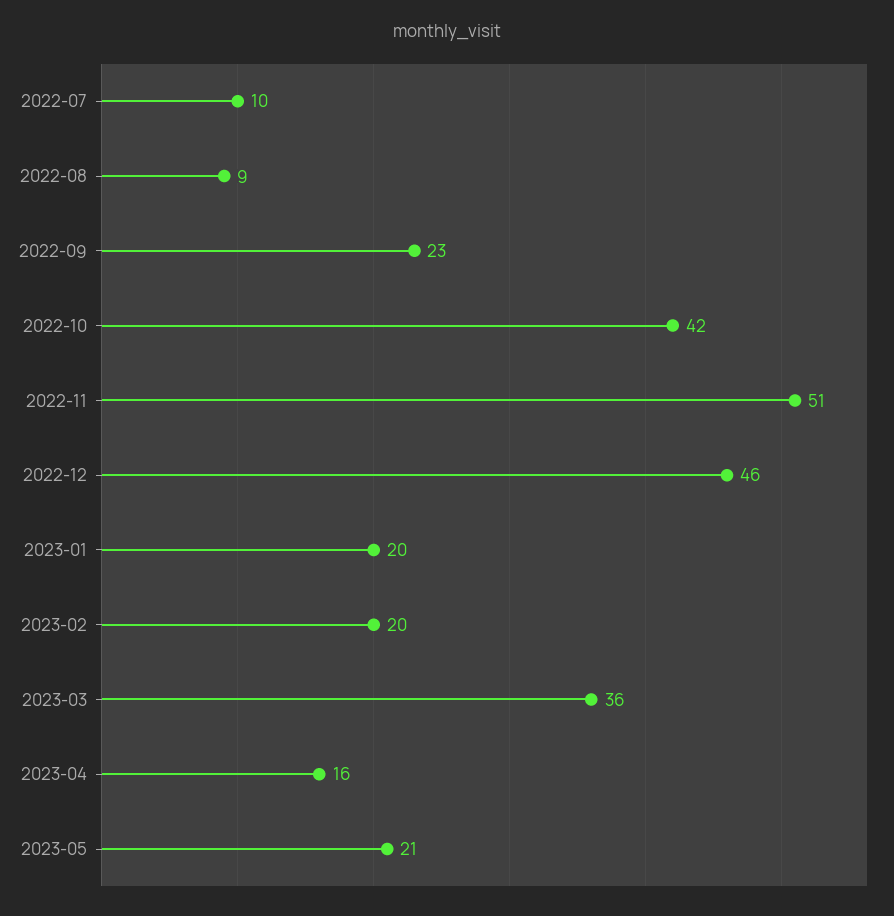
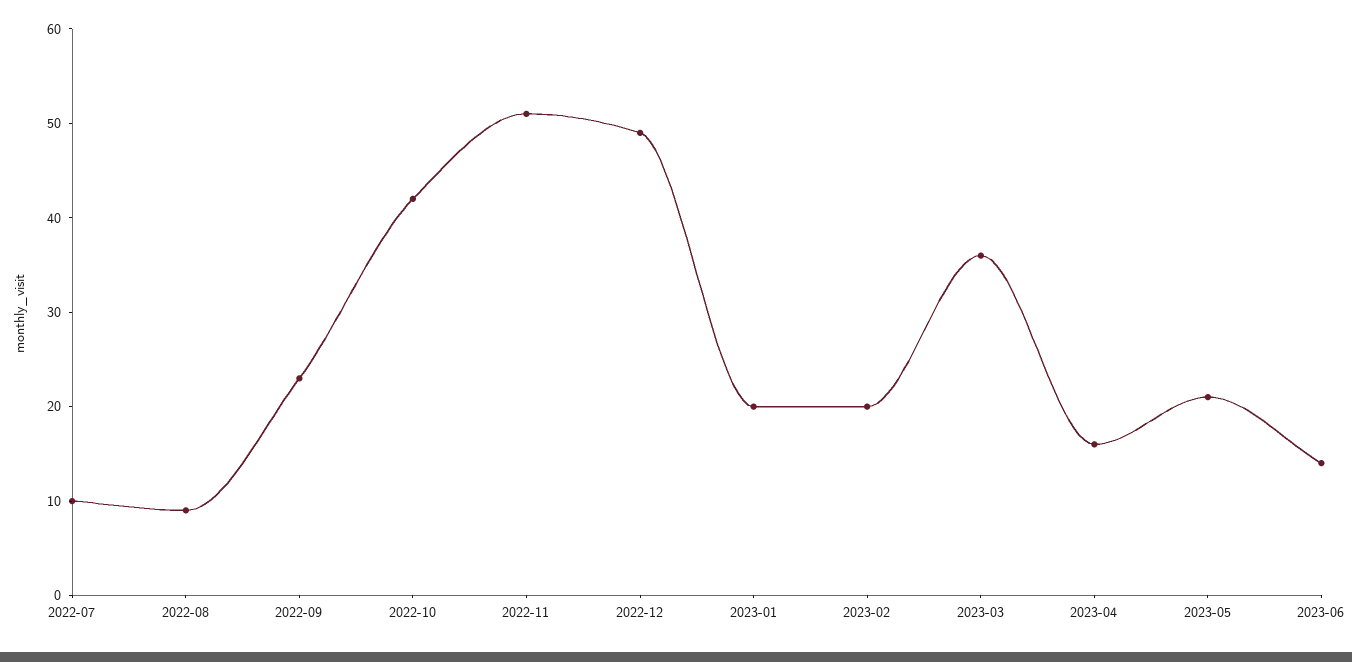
2022-12: 46 -> 49
2023-06: none -> 14

